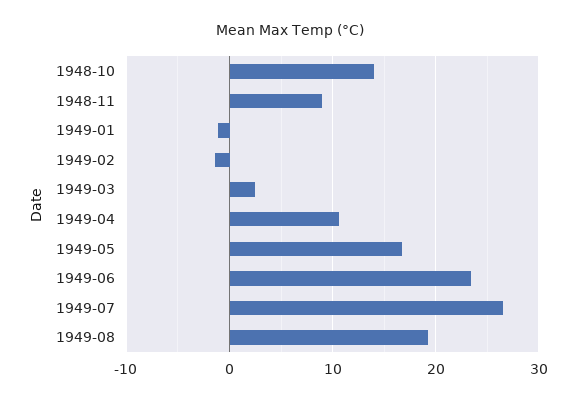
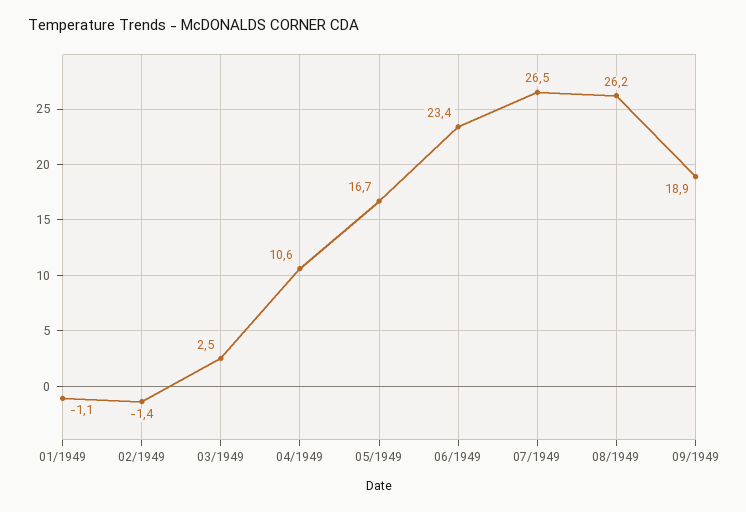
1948-10: 14 -> none
1948-11: 9 -> none
1949-08: 19 -> 26.2
09/1949: none -> 18.9

